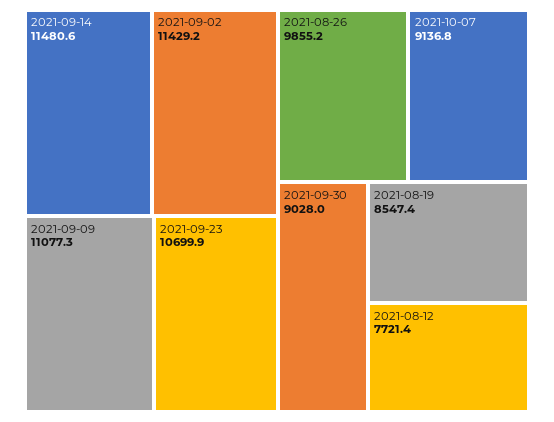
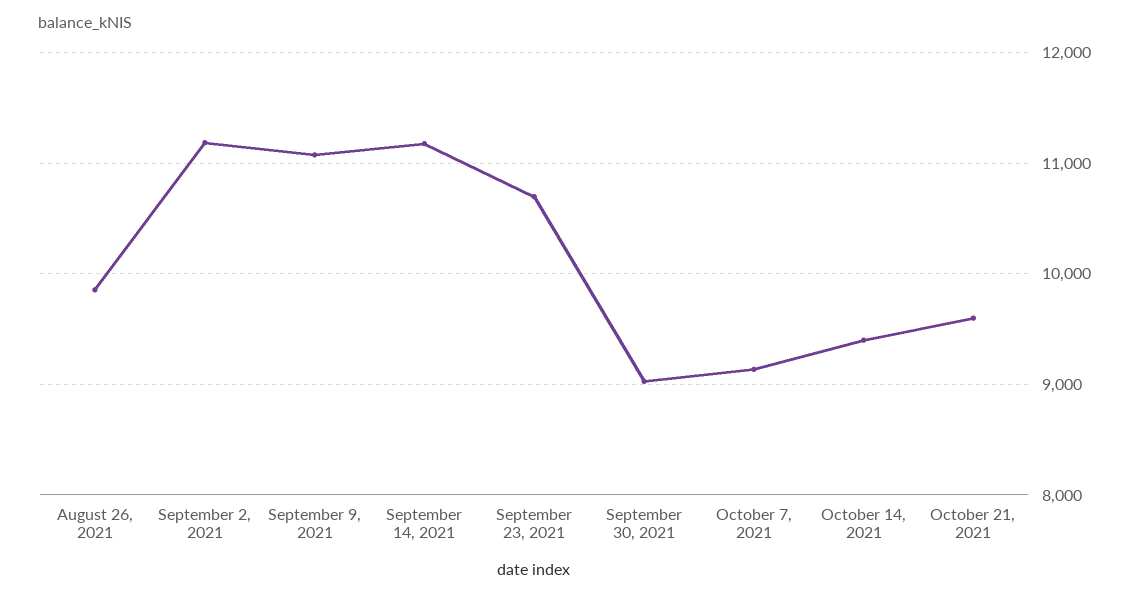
2021-09-14: 11480.6 -> 11200
2021-09-02: 11429.2 -> 11200
2021-08-19: 8547.4 -> none
2021-08-12: 7721.4 -> none
October 14, 2021: none -> 9400
October 21, 2021: none -> 9600

